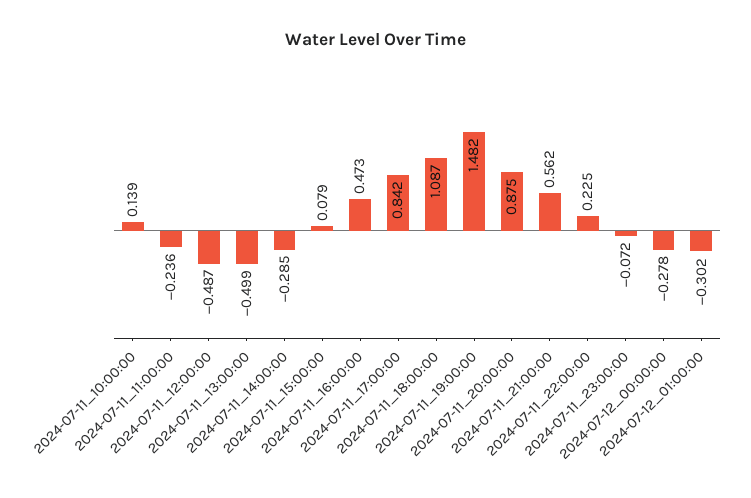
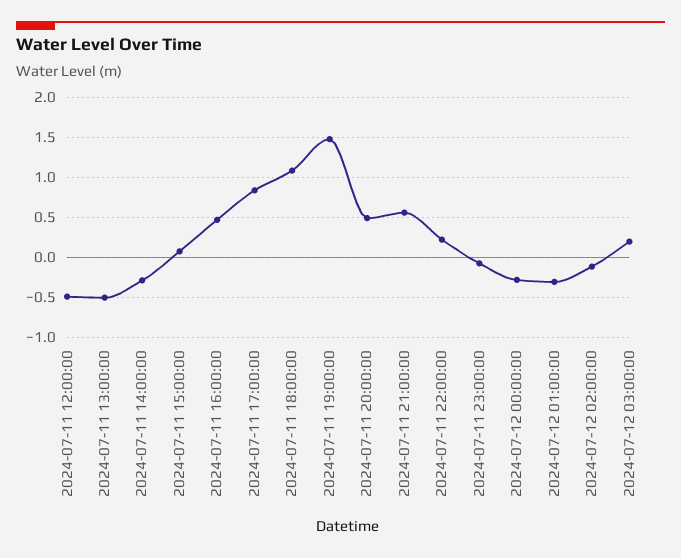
2024-07-11_10:00:00: 0.139 -> none
2024-07-11_11:00:00: -0.236 -> none
2024-07-11_20:00:00: 0.875 -> 0.5
2024-07-12 02:00:00: none -> -0.1
2024-07-12 03:00:00: none -> 0.2

